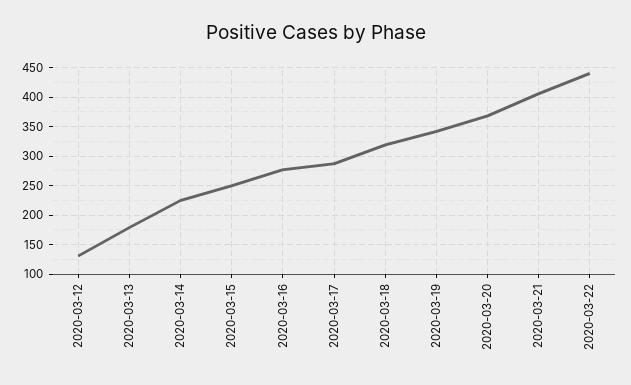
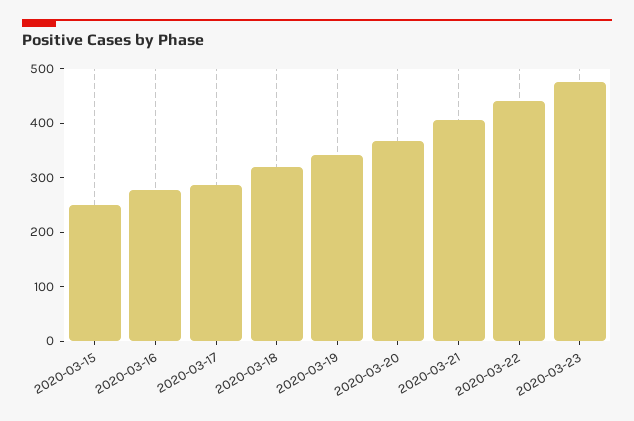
2020-03-12: 125 -> none
2020-03-13: 175 -> none
2020-03-14: 225 -> none
2020-03-23: none -> 480

